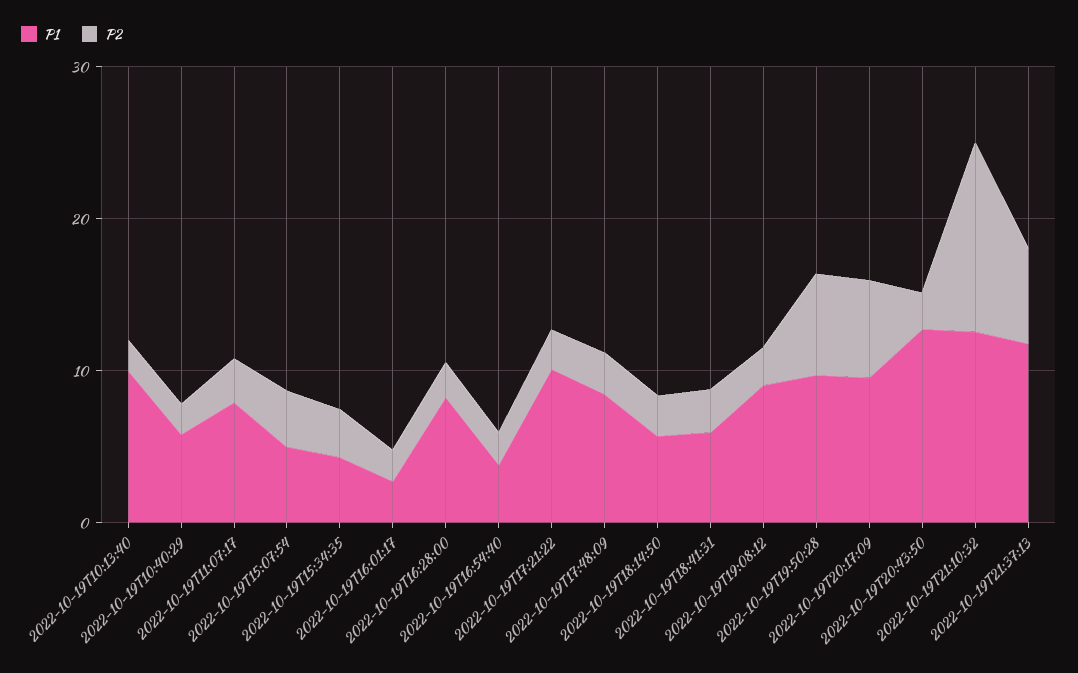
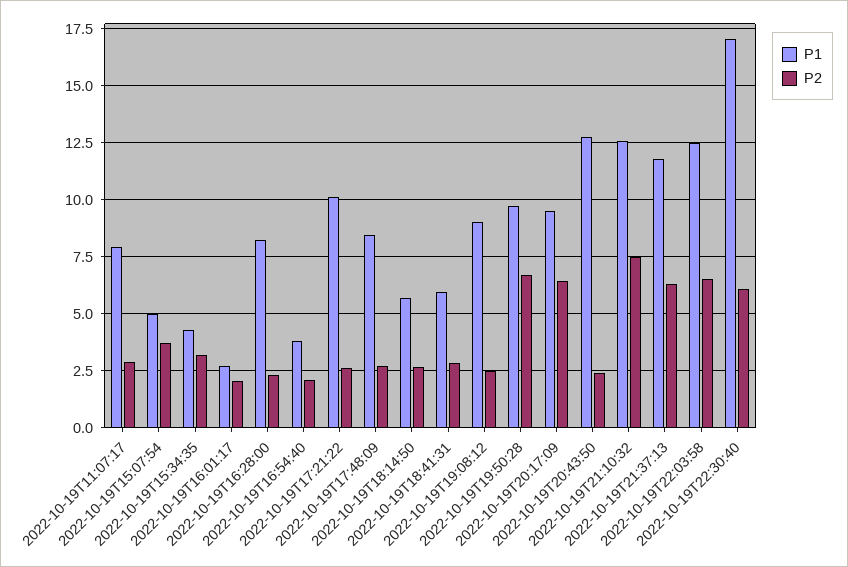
P1, 2022-10-19T10:13:40: 10 -> none
P2, 2022-10-19T10:13:40: 2 -> none
P1, 2022-10-19T10:40:29: 6 -> none
P2, 2022-10-19T10:40:29: 2 -> none
P2, 2022-10-19T21:10:32: 12 -> 7.5
P1, 2022-10-19T22:03:58: none -> 12.5
P2, 2022-10-19T22:03:58: none -> 6.5
P1, 2022-10-19T22:30:40: none -> 17
P2, 2022-10-19T22:30:40: none -> 6

